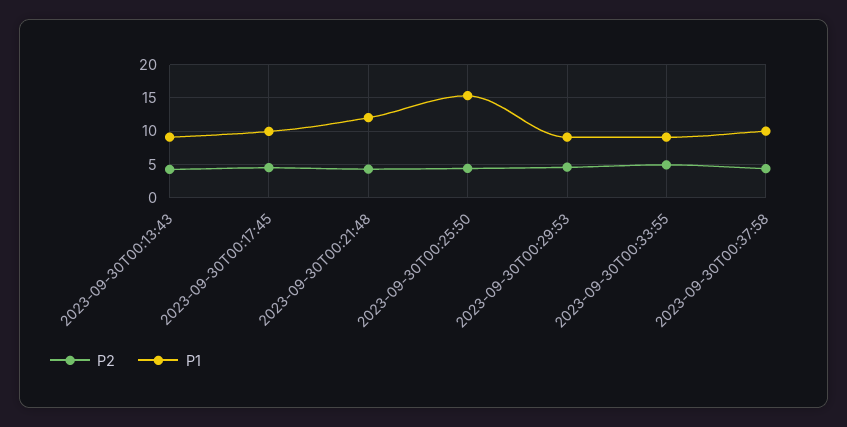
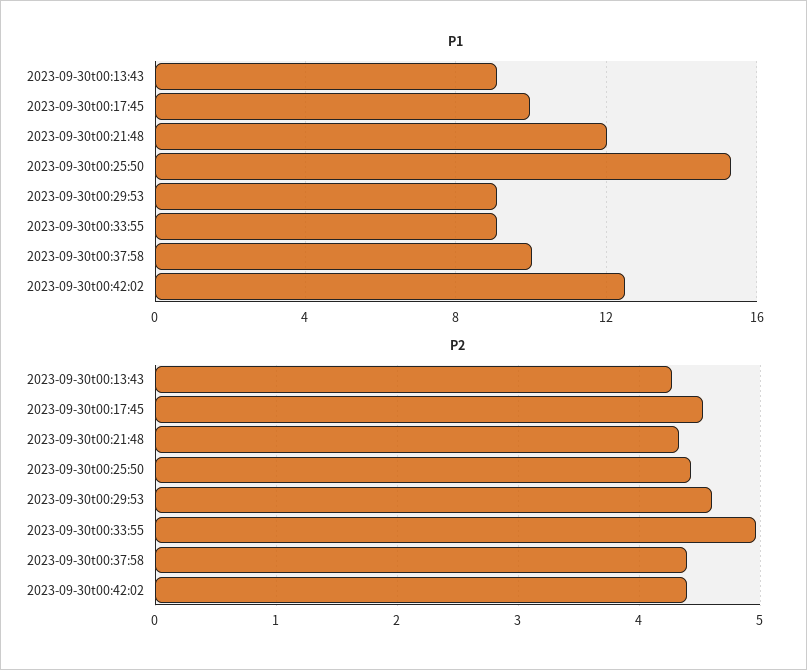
P1, 2023-09-30t00:42:02: none -> 12.5
P2, 2023-09-30t00:42:02: none -> 4.4

